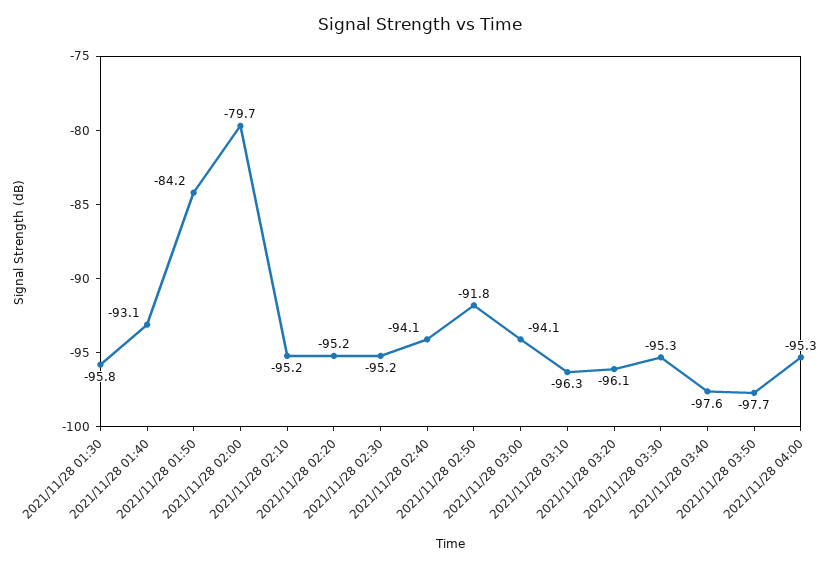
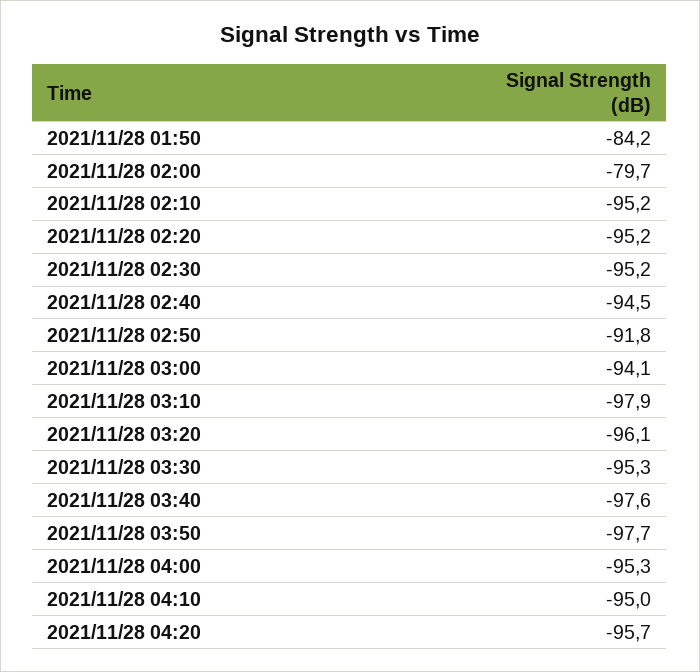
2021/11/28 01:30: -95.8 -> none
2021/11/28 01:40: -93.1 -> none
2021/11/28 02:40: -94.1 -> -94.5
2021/11/28 03:10: -96.3 -> -97.9
2021/11/28 04:10: none -> -95
2021/11/28 04:20: none -> -95.7

